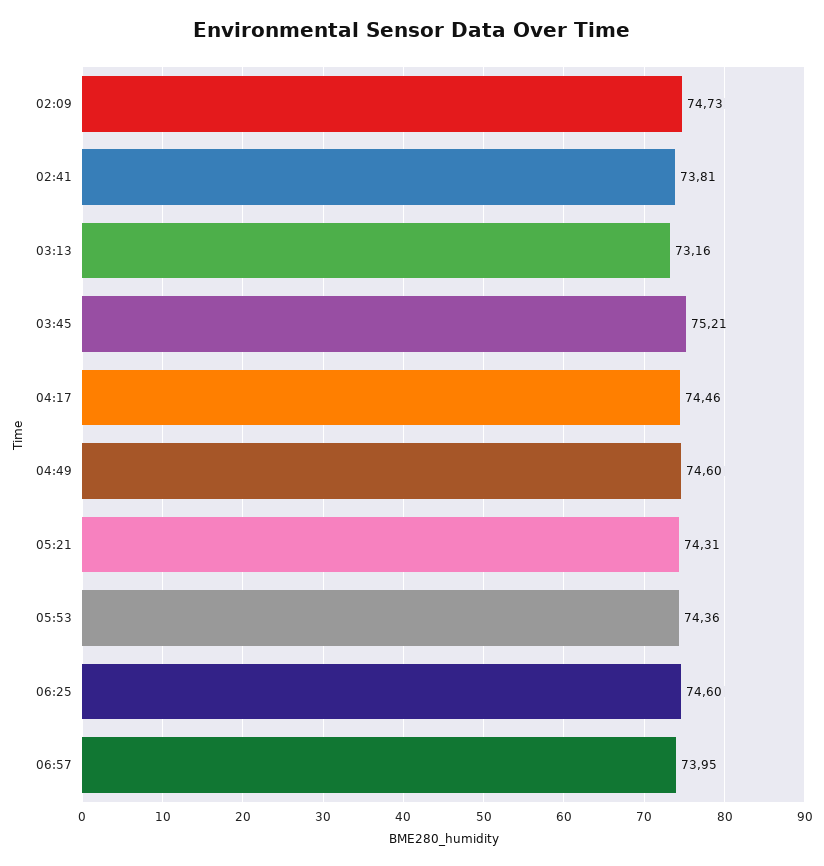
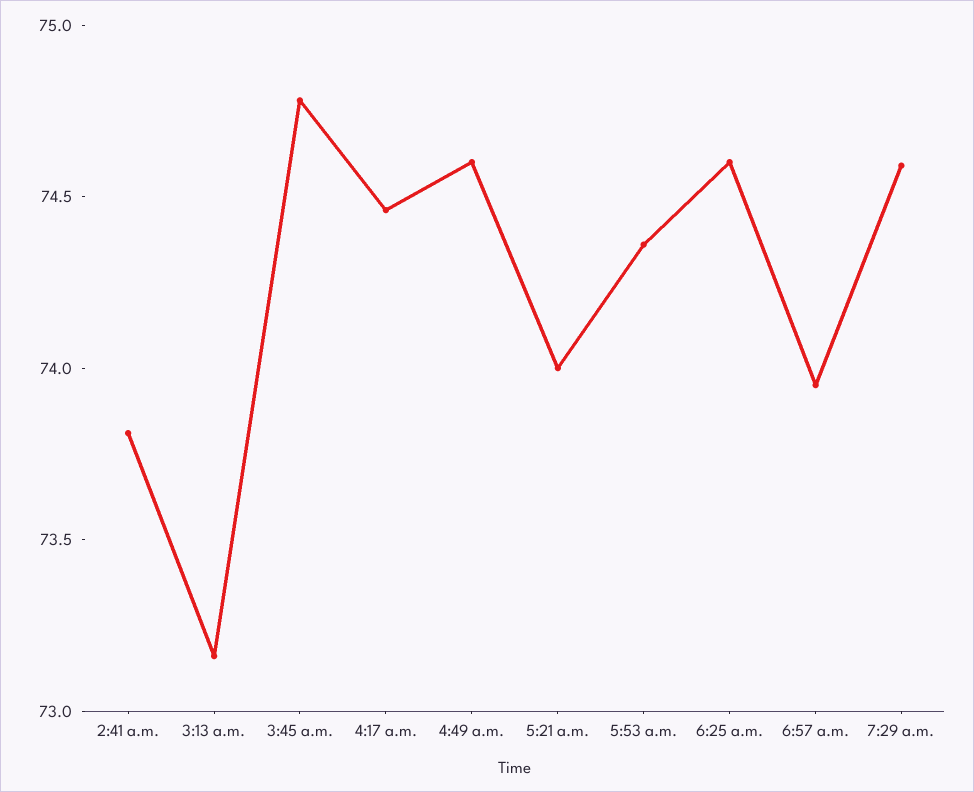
02:09: 74.73 -> none
03:45: 75.21 -> 74.8
05:21: 74.31 -> 74
7:29 a.m.: none -> 74.6

